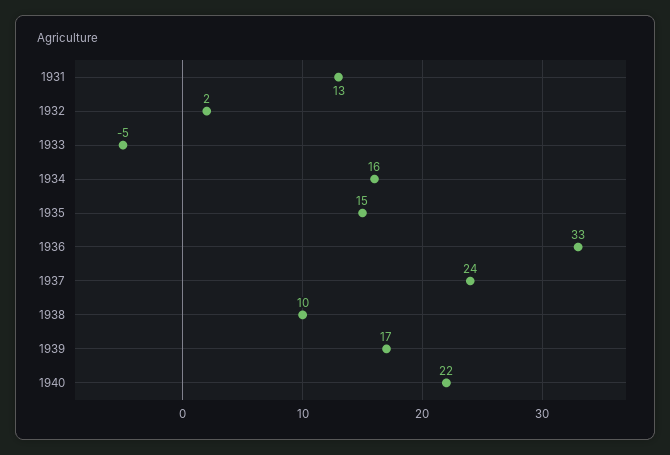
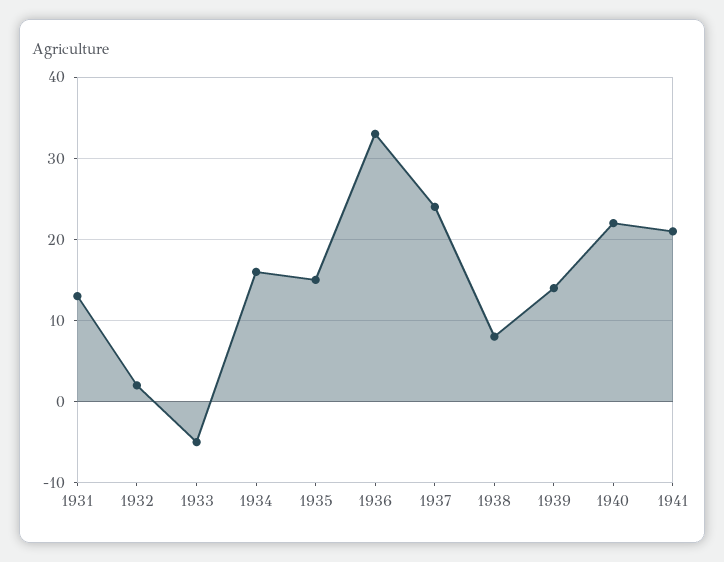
1938: 10 -> 8
1939: 17 -> 14
1941: none -> 21

